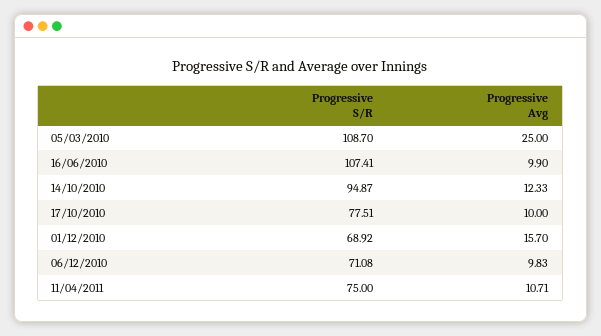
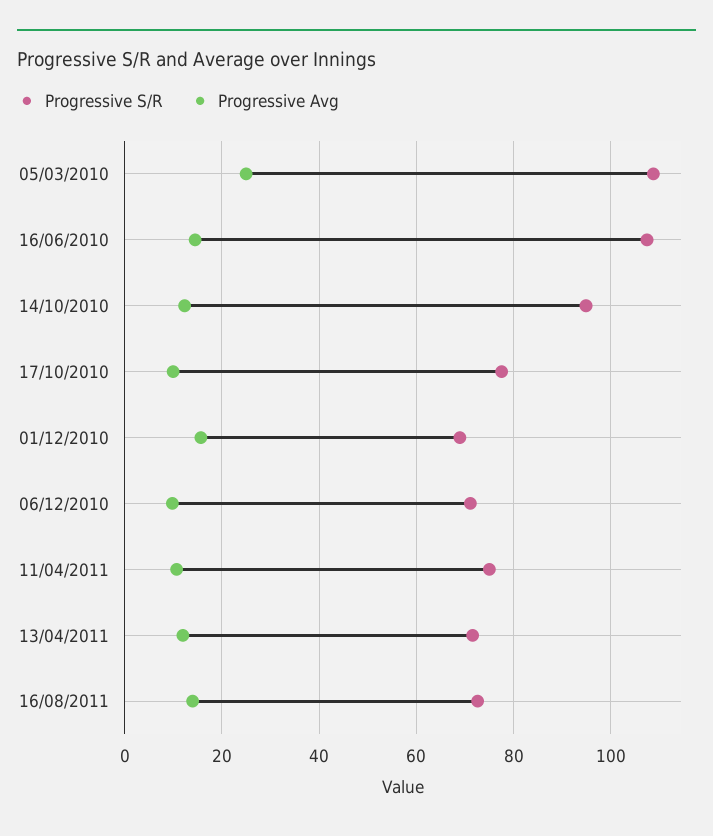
Progressive Avg, 16/06/2010: 9.9 -> 14
Progressive S/R, 13/04/2011: none -> 72
Progressive Avg, 13/04/2011: none -> 12
Progressive S/R, 16/08/2011: none -> 72
Progressive Avg, 16/08/2011: none -> 14

